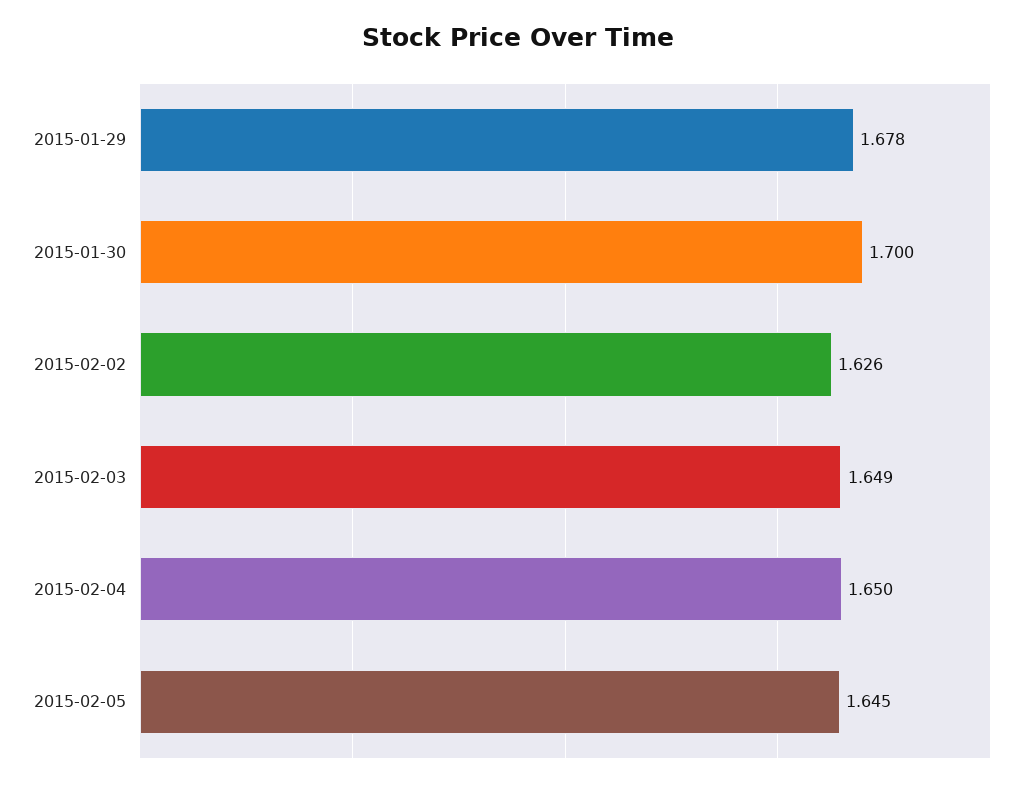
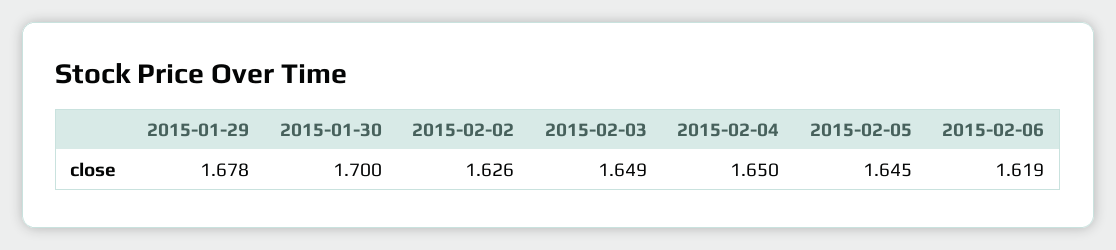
2015-02-06: none -> 1.619

